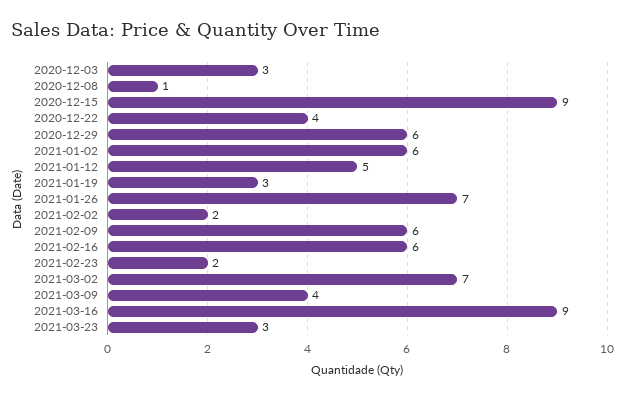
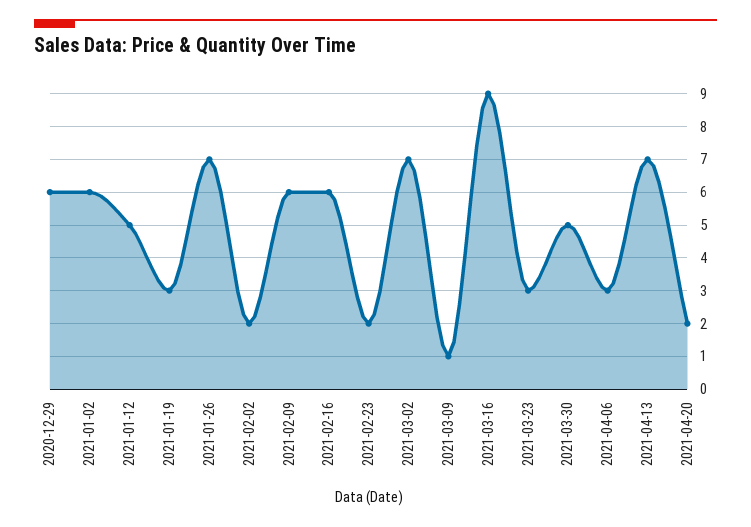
2020-12-03: 3 -> none
2020-12-08: 1 -> none
2020-12-15: 9 -> none
2020-12-22: 4 -> none
2021-03-09: 4 -> 1
2021-03-30: none -> 5
2021-04-06: none -> 3
2021-04-13: none -> 7
2021-04-20: none -> 2

